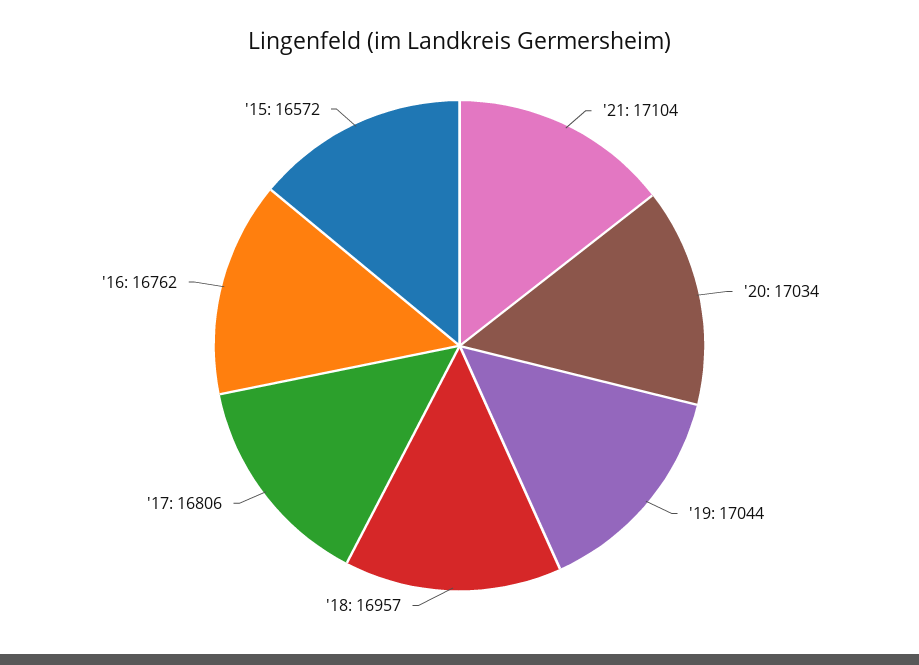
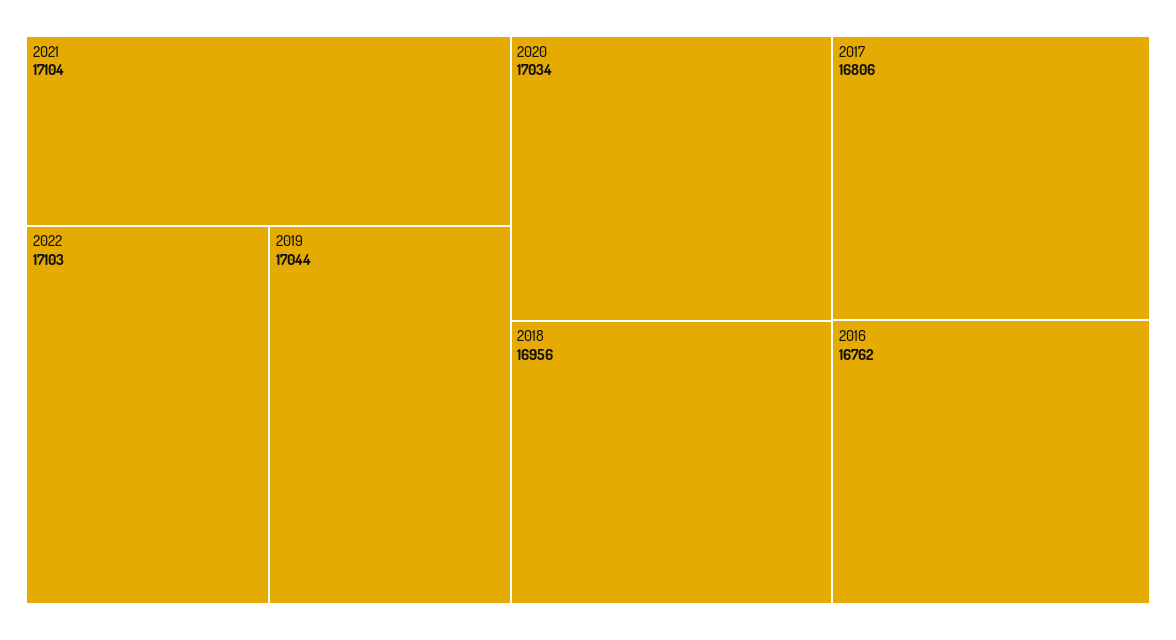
'18: 16957 -> 16956
'15: 16572 -> none
2022: none -> 17103

